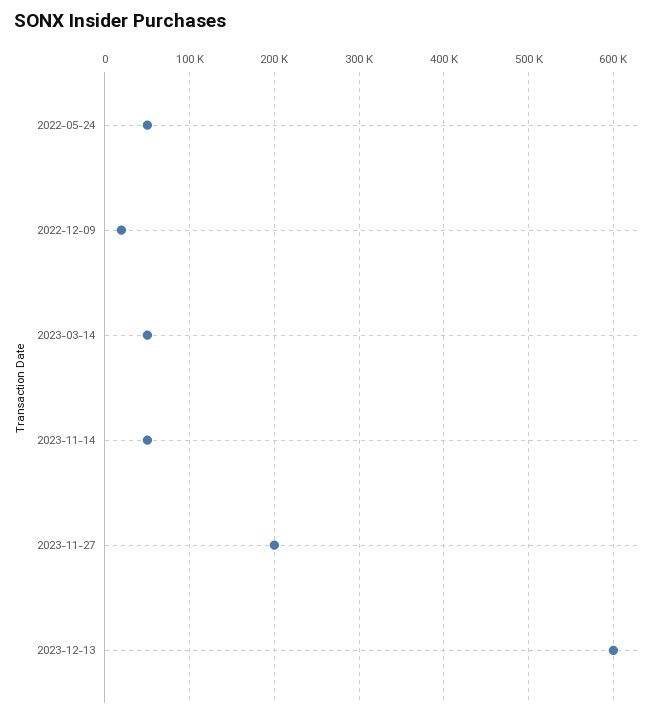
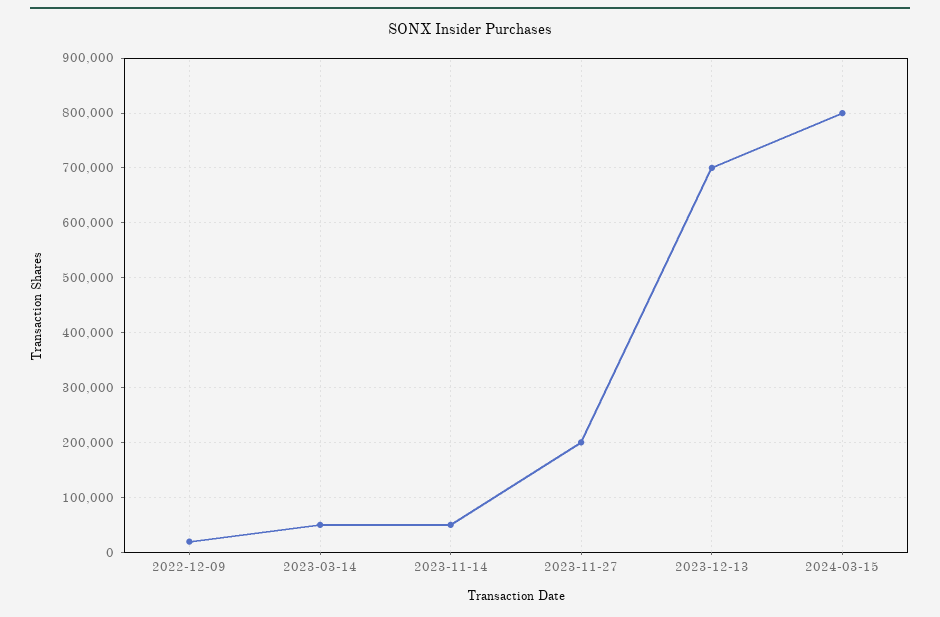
2022-05-24: 50000 -> none
2023-12-13: 600000 -> 700000
2024-03-15: none -> 800000

